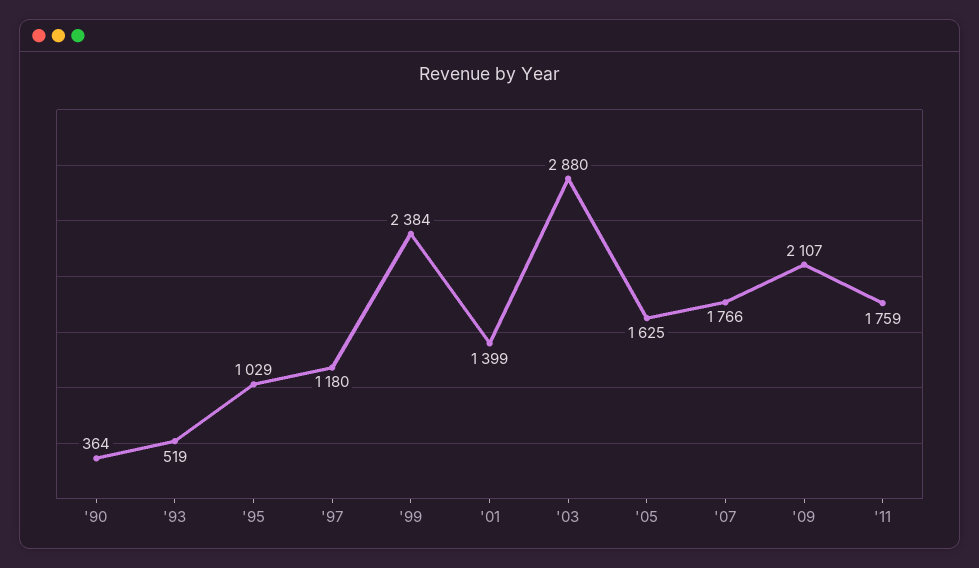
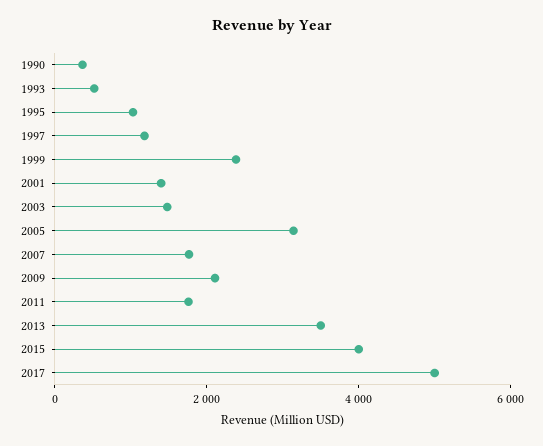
'03: 2880 -> 1500
'05: 1625 -> 3000
2013: none -> 3500
2015: none -> 4000
2017: none -> 5000

